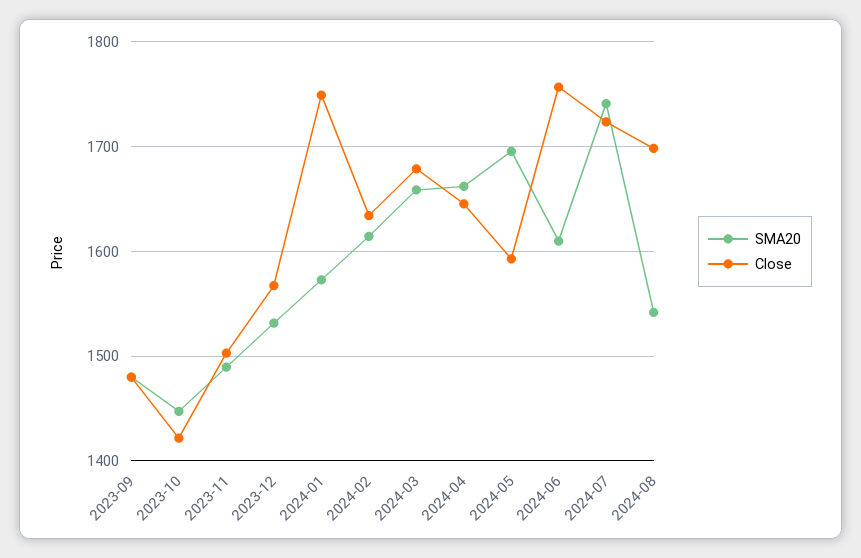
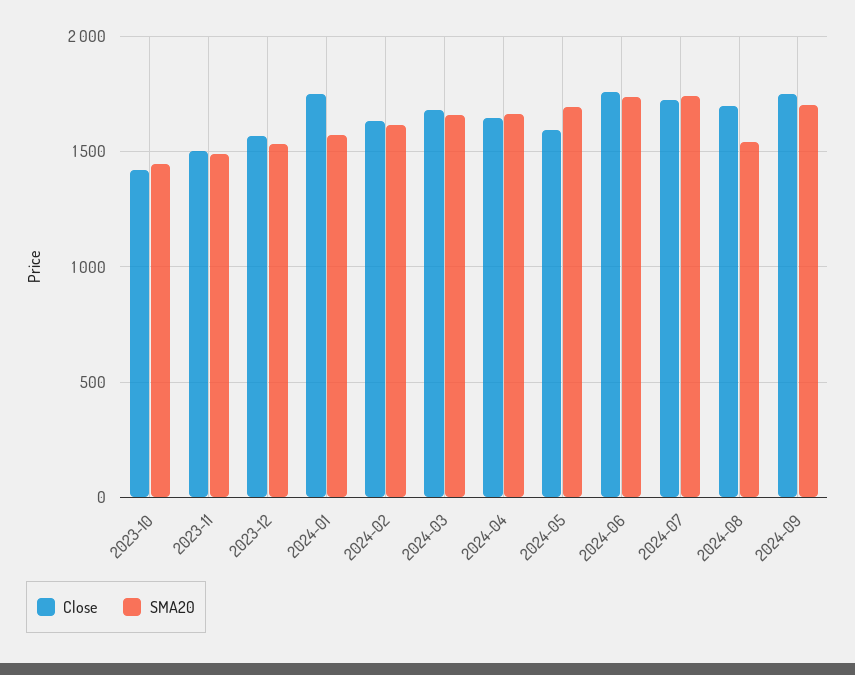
SMA20, 2023-09: 1480 -> none
Close, 2023-09: 1480 -> none
SMA20, 2024-06: 1610 -> 1750
Close, 2024-09: none -> 1750
SMA20, 2024-09: none -> 1700

